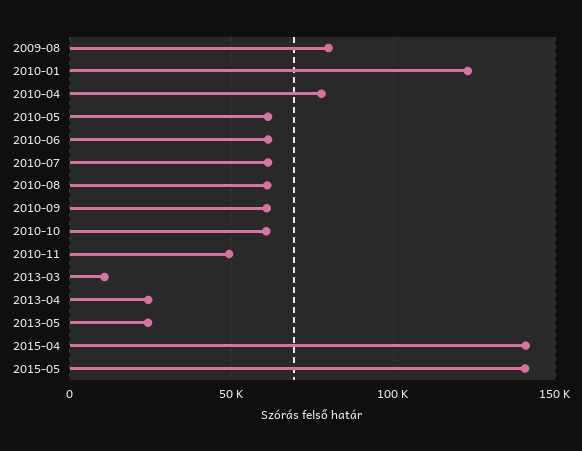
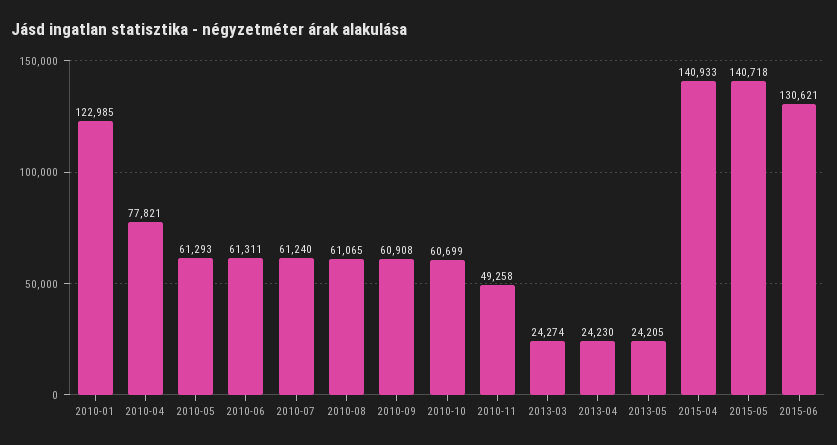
2009-08: 80000 -> none
2013-03: 10000 -> 24274
2015-06: none -> 130621

